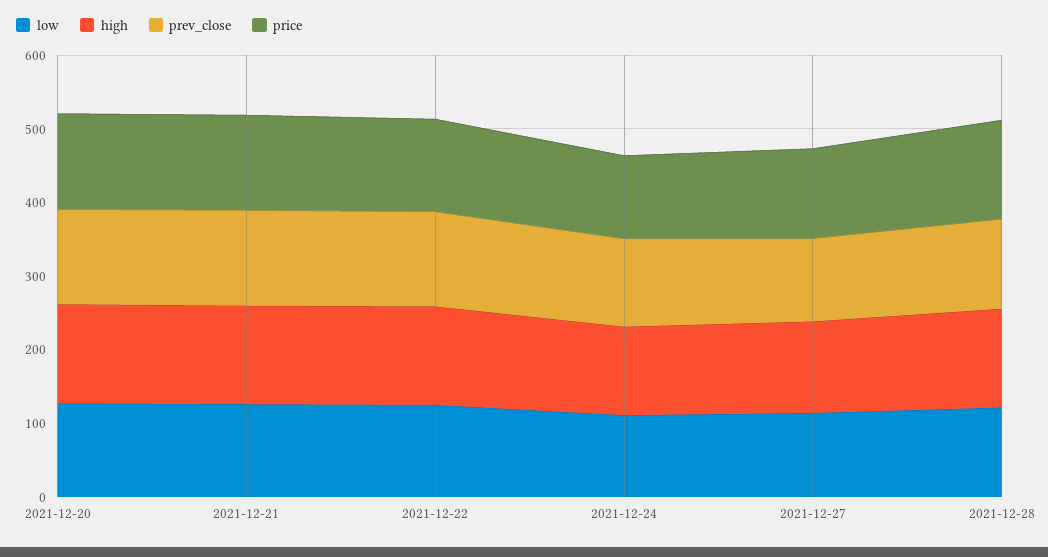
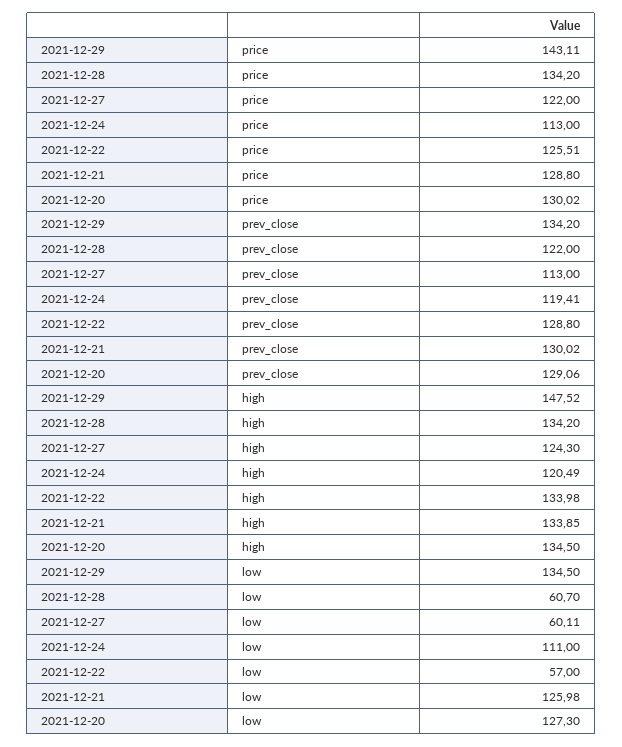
low, 2021-12-22: 120 -> 57
low, 2021-12-27: 120 -> 60.11
low, 2021-12-28: 120 -> 60.7
price, 2021-12-29: none -> 143.11
prev_close, 2021-12-29: none -> 134.2
high, 2021-12-29: none -> 147.52
low, 2021-12-29: none -> 134.5

